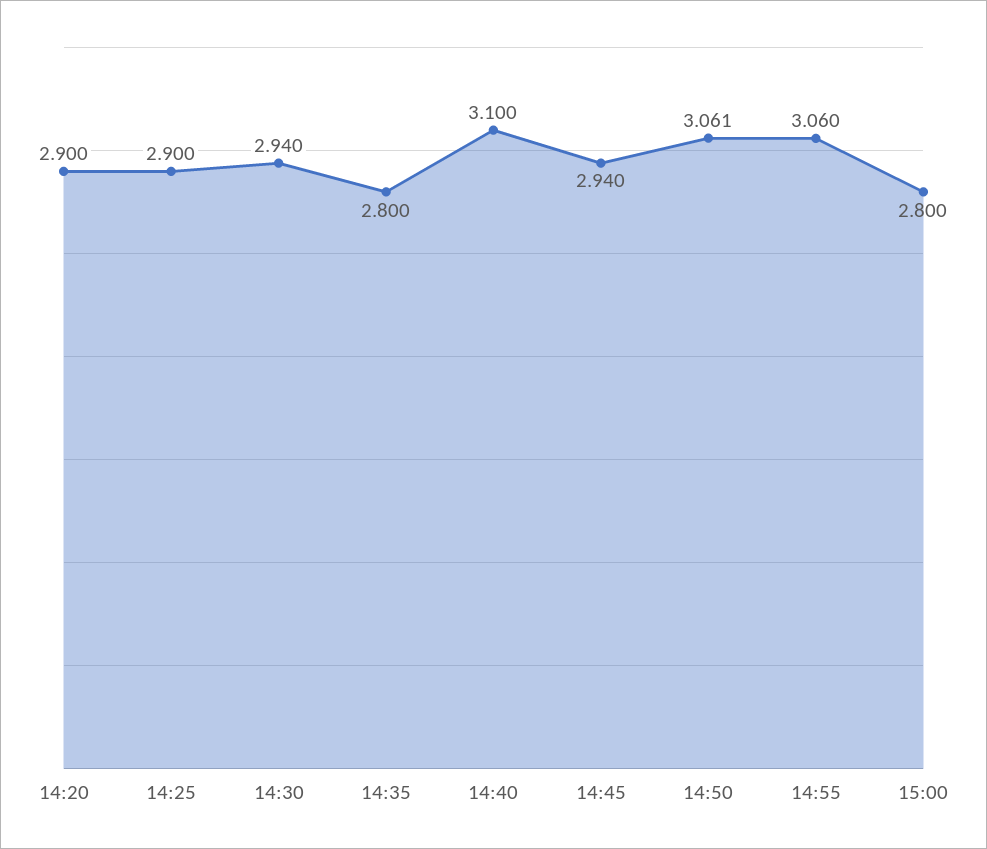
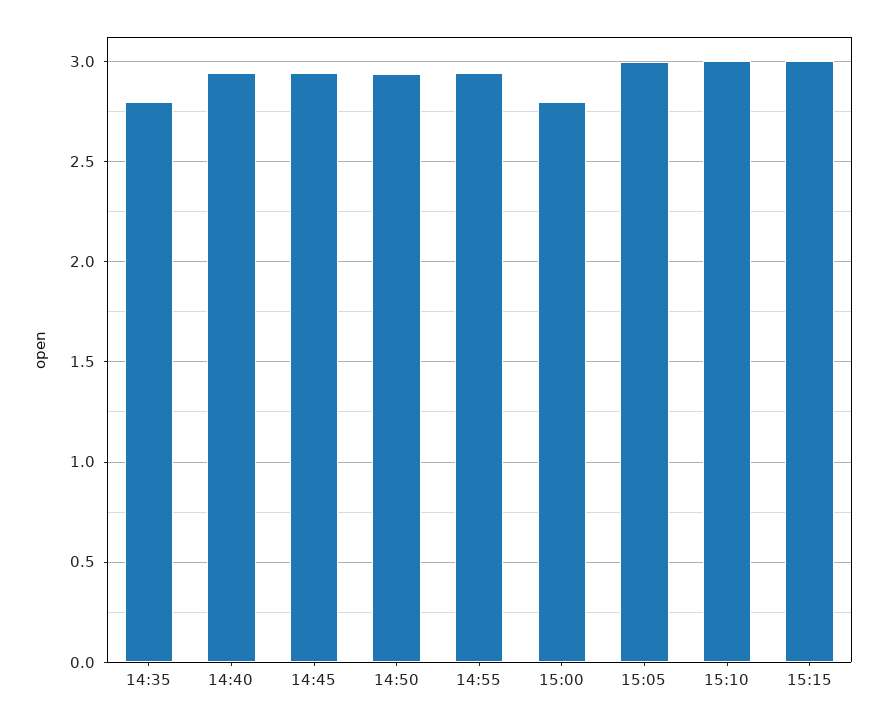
14:20: 2.9 -> none
14:25: 2.9 -> none
14:30: 2.94 -> none
14:40: 3.1 -> 2.95
14:50: 3.061 -> 2.95
14:55: 3.06 -> 2.95
15:05: none -> 3
15:10: none -> 3
15:15: none -> 3

